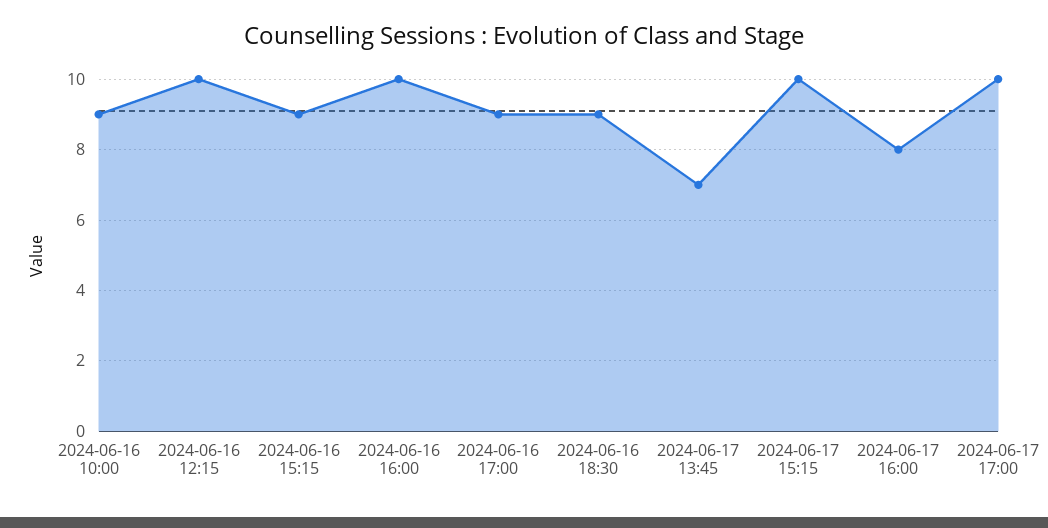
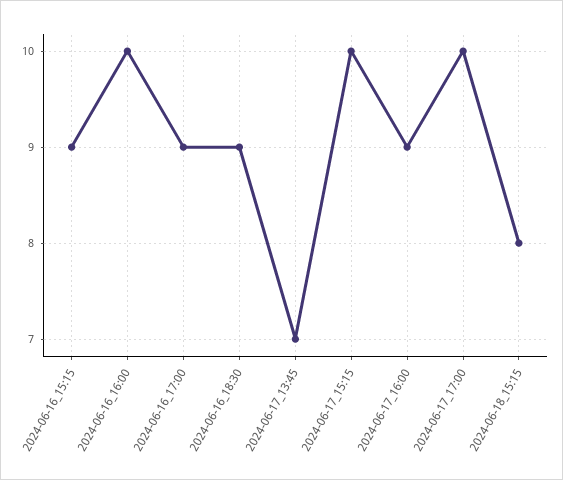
2024-06-16 10:00: 9 -> none
2024-06-16 12:15: 10 -> none
2024-06-17 16:00: 8 -> 9
2024-06-18_15:15: none -> 8

